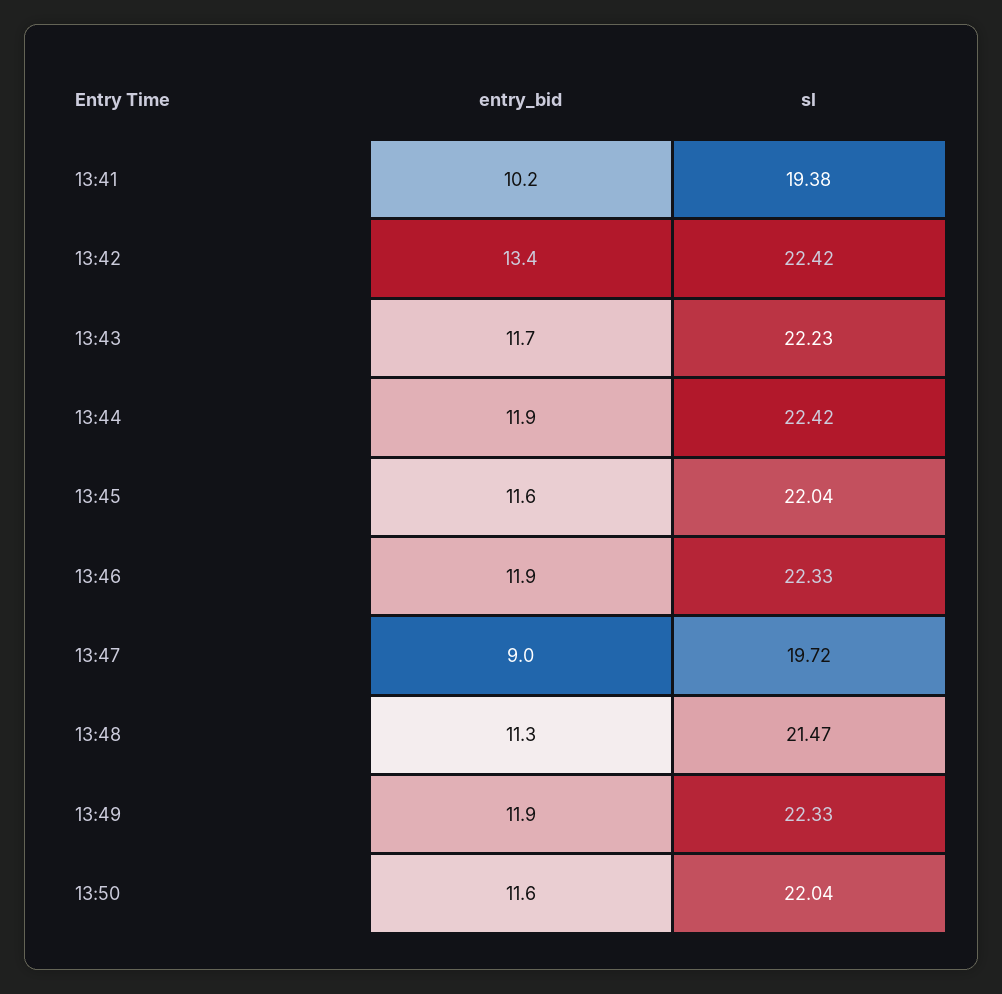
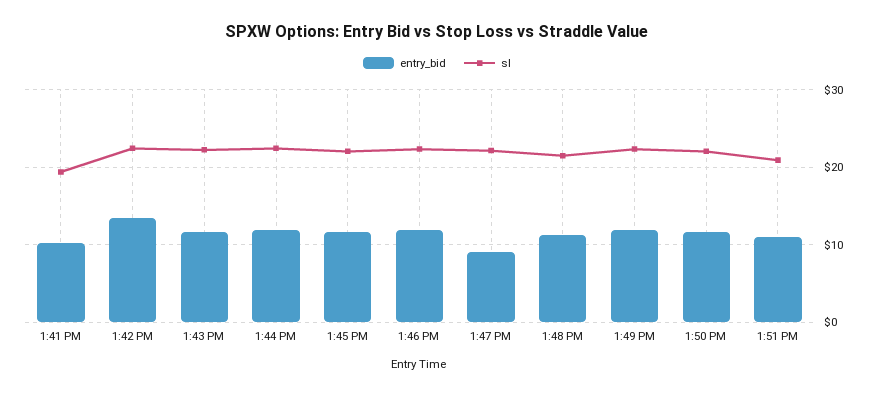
sl, 13:47: 19.72 -> 22
entry_bid, 1:51 PM: none -> 11
sl, 1:51 PM: none -> 21

